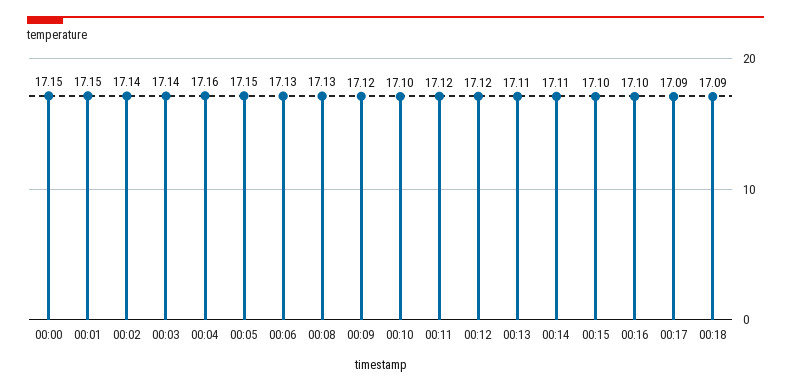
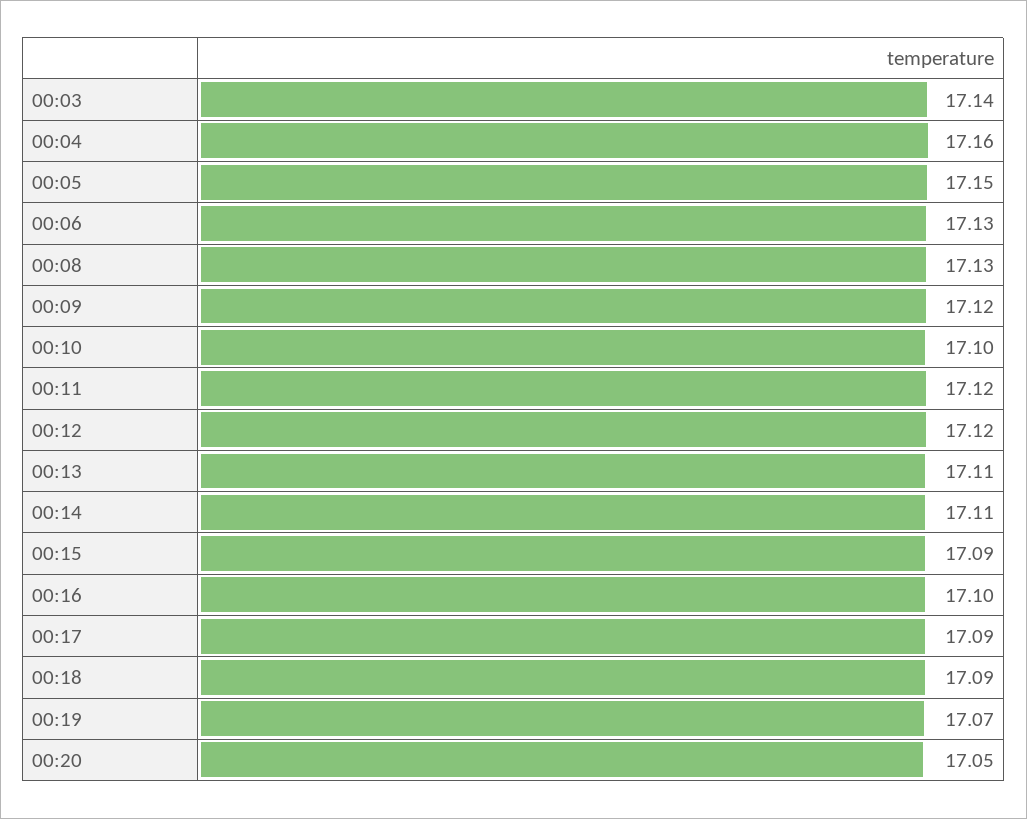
00:00: 17.15 -> none
00:01: 17.15 -> none
00:02: 17.14 -> none
00:15: 17.1 -> 17.09
00:19: none -> 17.07
00:20: none -> 17.05

